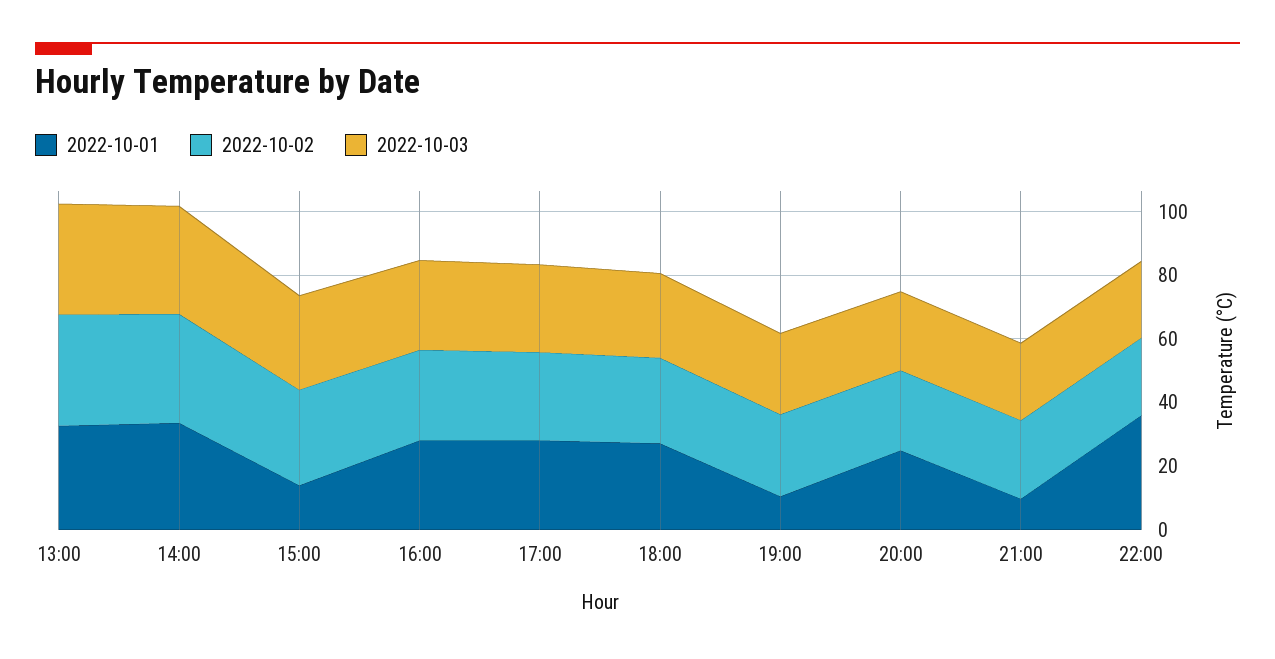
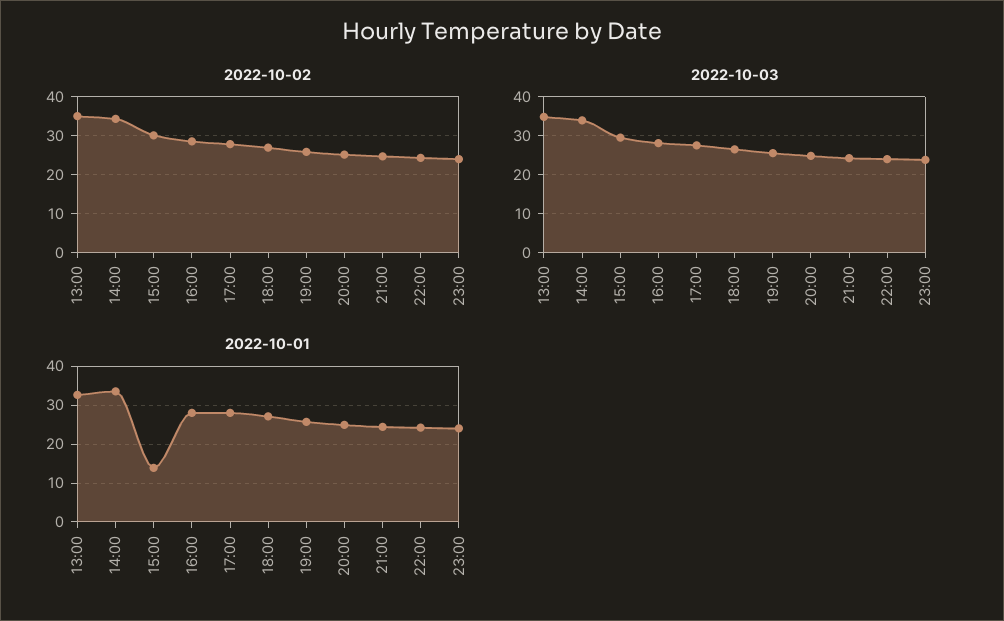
2022-10-01, 19:00: 10 -> 26
2022-10-01, 21:00: 10 -> 24
2022-10-01, 22:00: 35 -> 24
2022-10-02, 23:00: none -> 24
2022-10-03, 23:00: none -> 24
2022-10-01, 23:00: none -> 24

